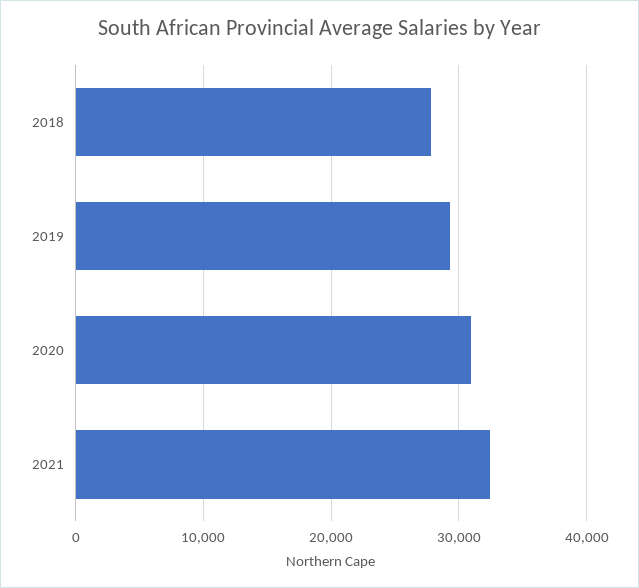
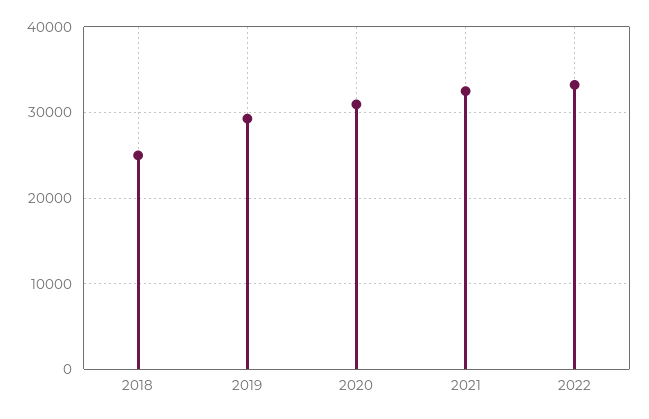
2018: 28000 -> 25000
2022: none -> 33000

